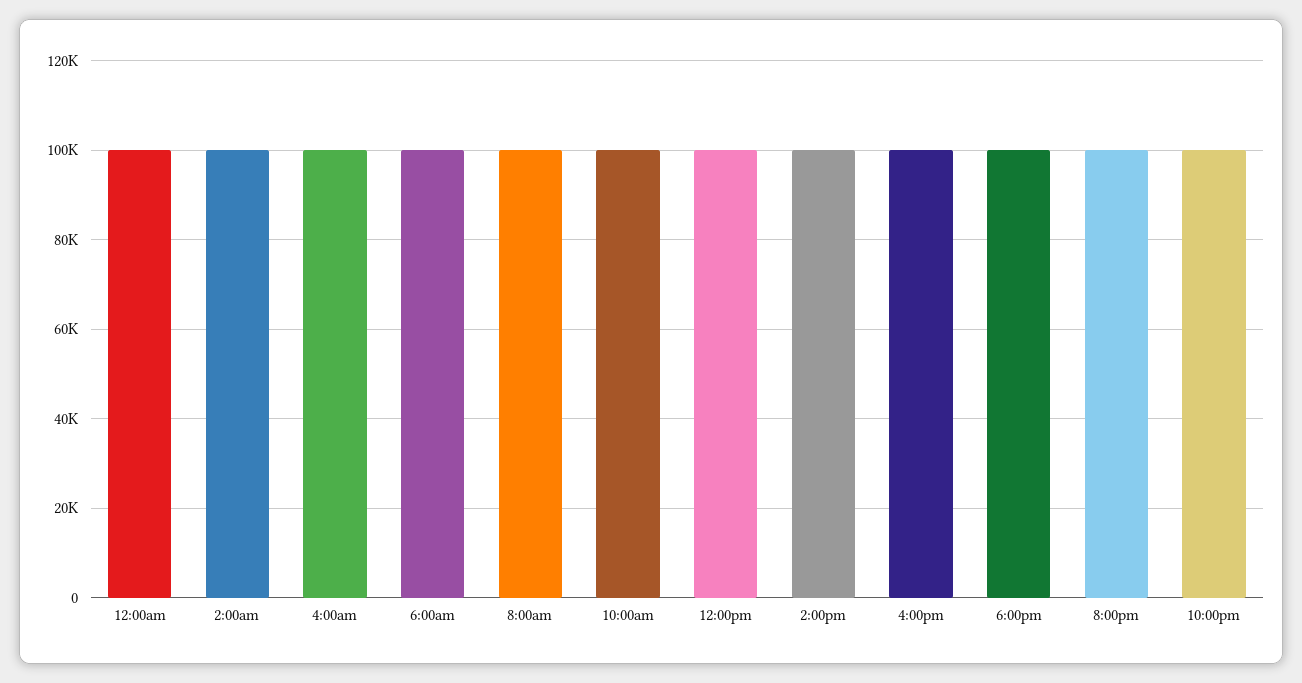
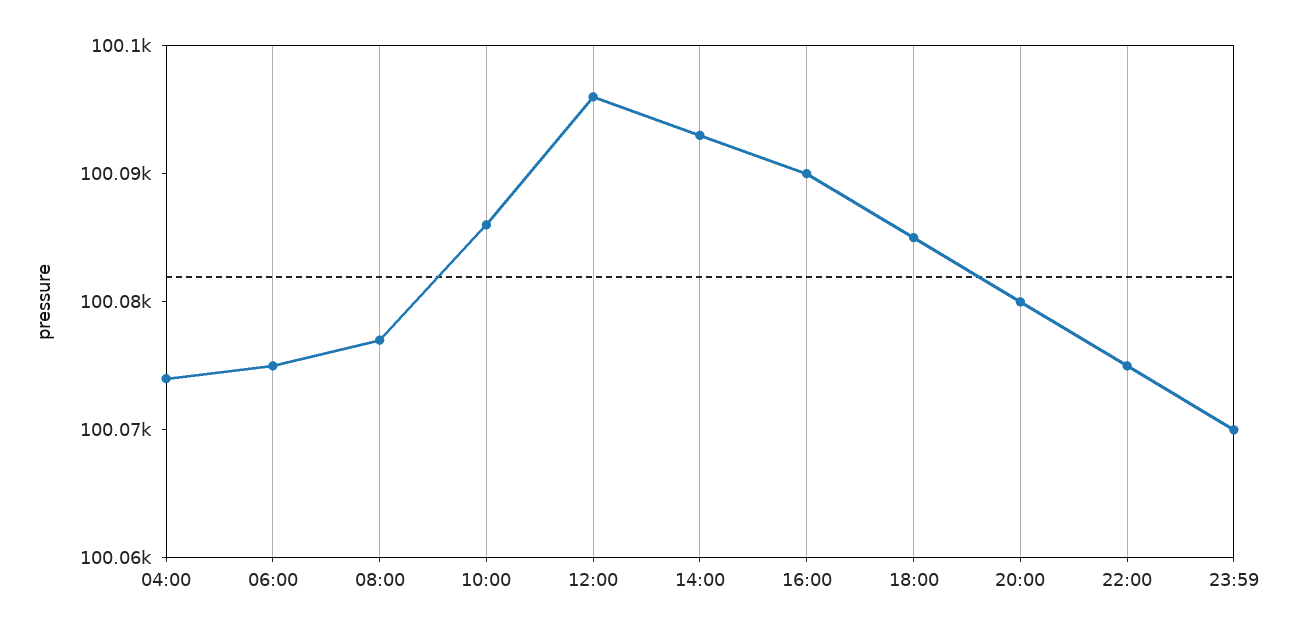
12:00am: 100000 -> none
2:00am: 100000 -> none
23:59: none -> 100070

